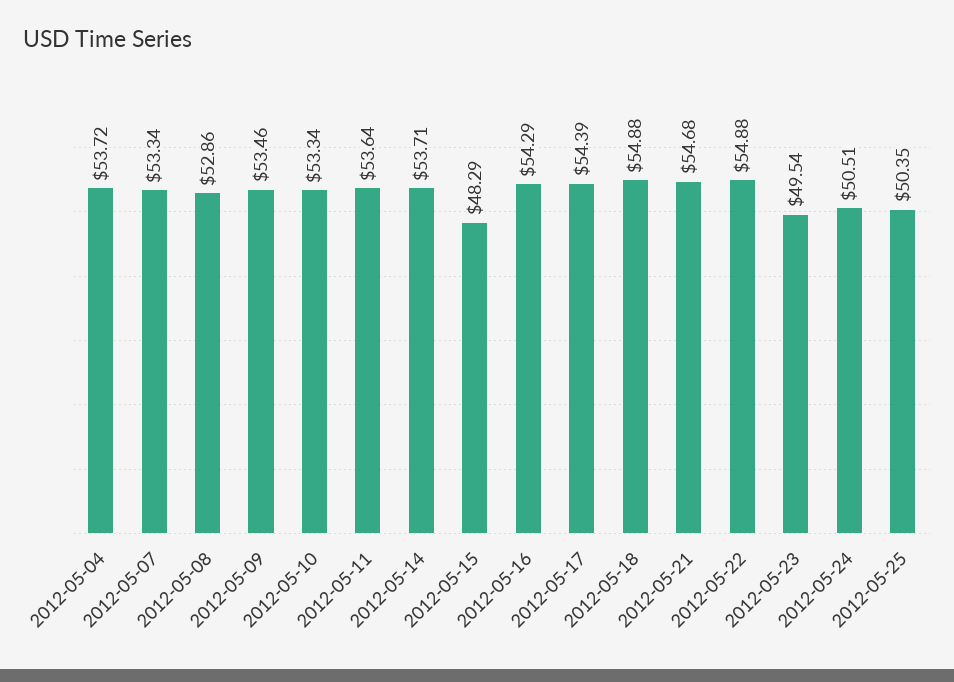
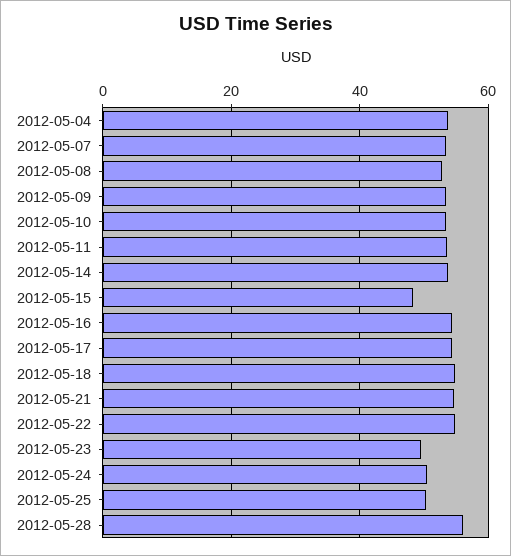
2012-05-28: none -> 56

